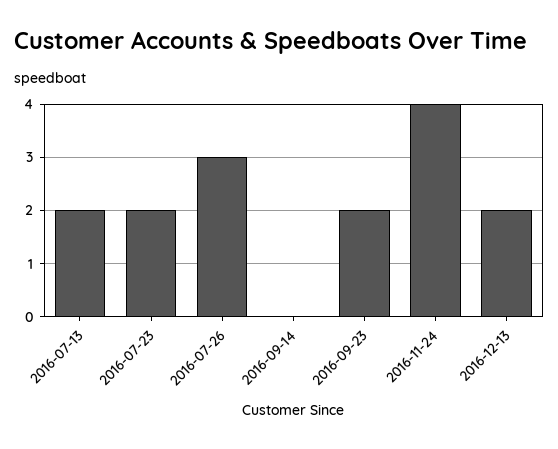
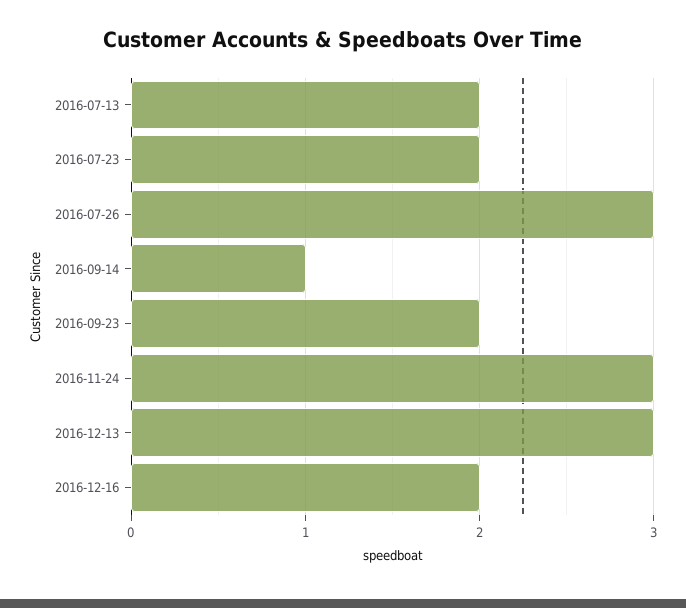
2016-09-14: 0 -> 1
2016-11-24: 4 -> 3
2016-12-13: 2 -> 3
2016-12-16: none -> 2

